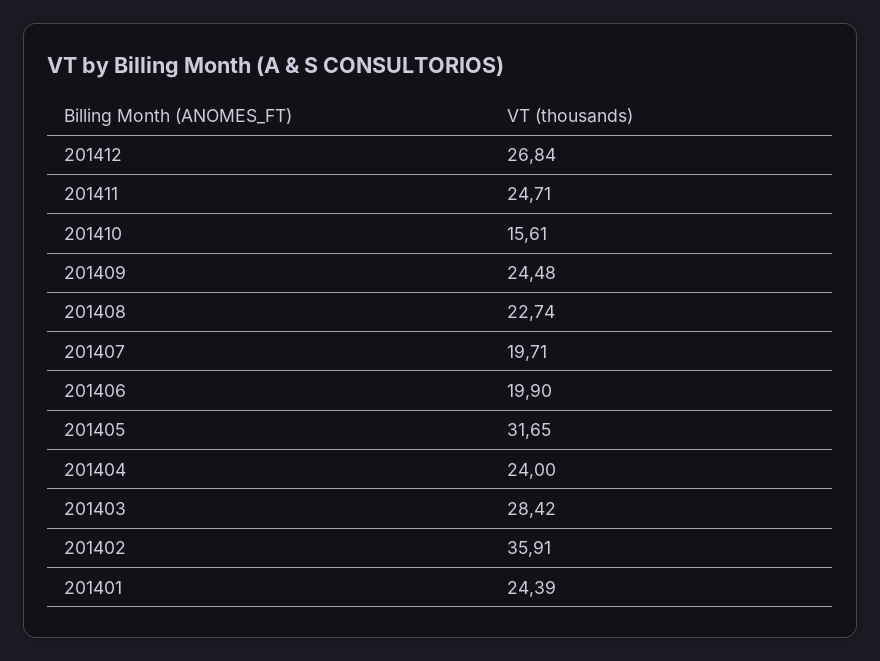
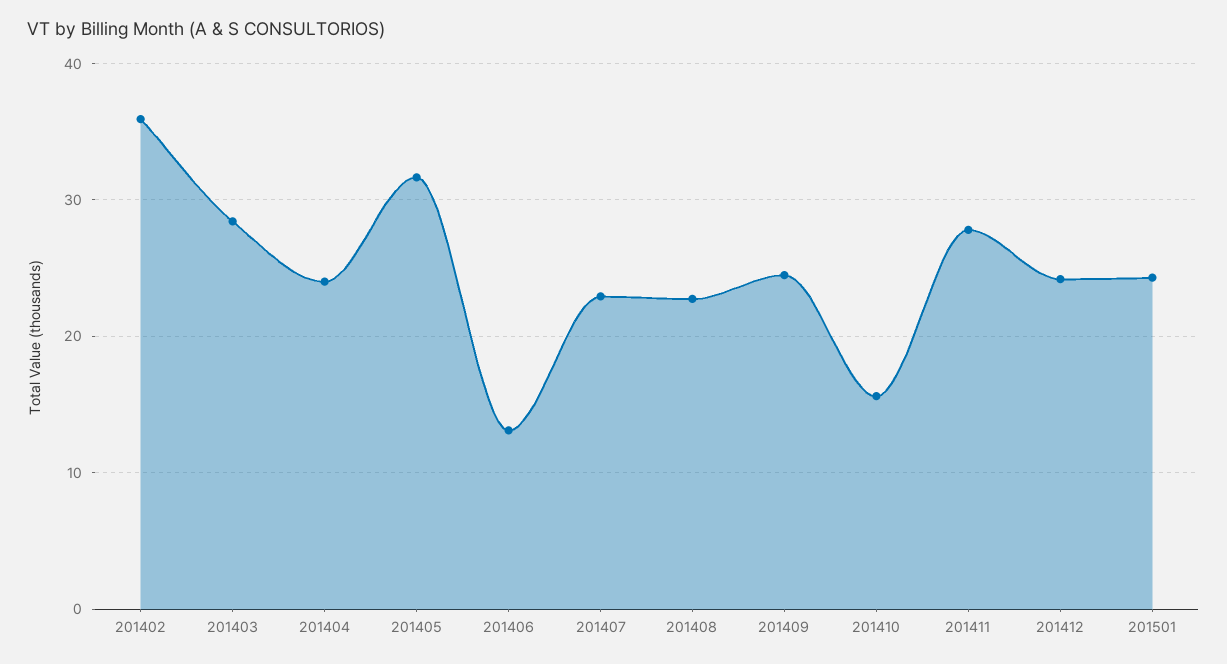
201412: 26.84 -> 24
201411: 24.71 -> 28
201407: 19.71 -> 23
201406: 19.9 -> 13
201401: 24.39 -> none
201501: none -> 24

